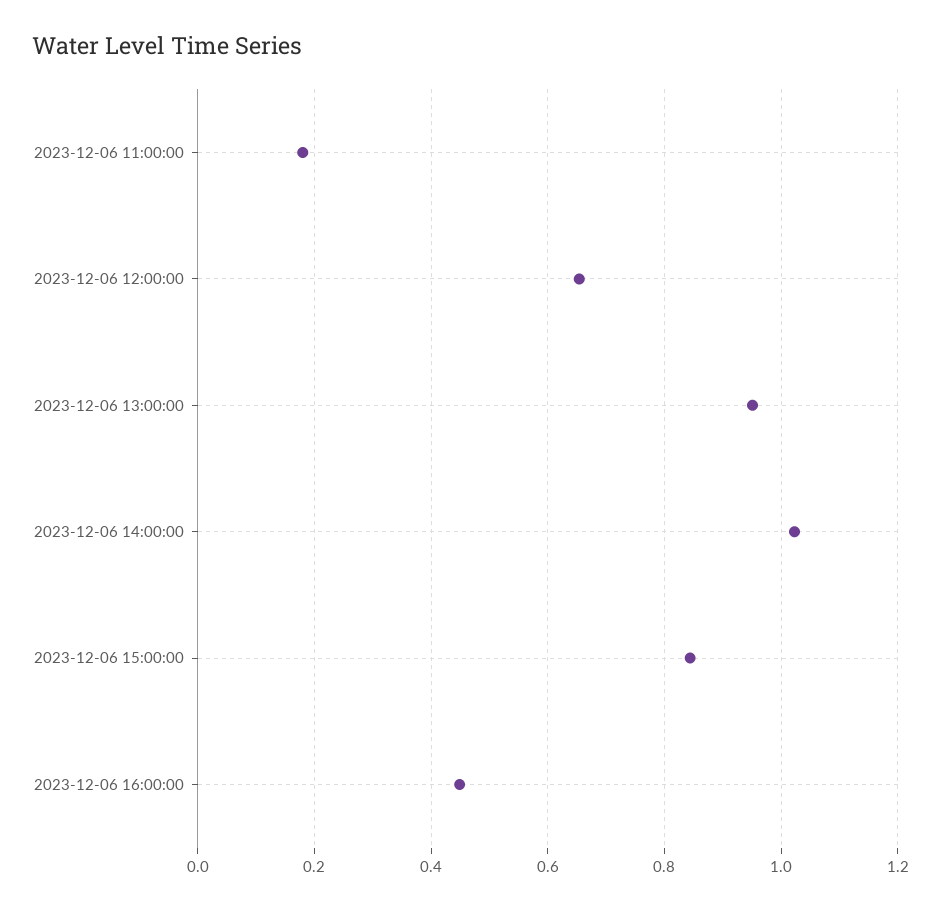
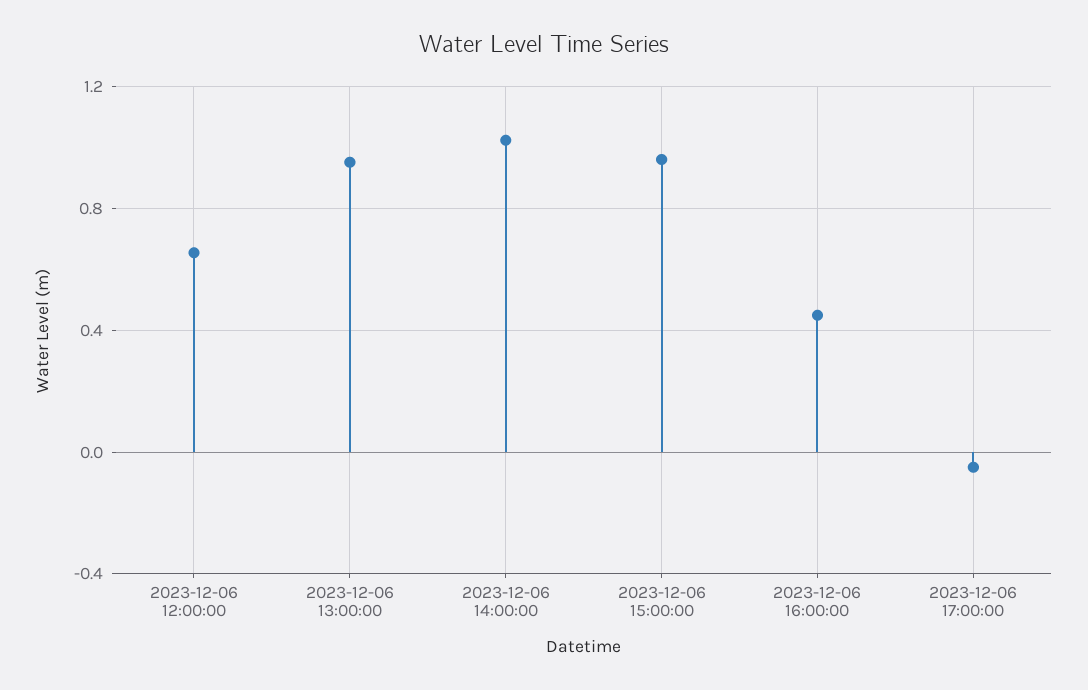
2023-12-06 11:00:00: 0.18 -> none
2023-12-06 15:00:00: 0.84 -> 0.95
2023-12-06 17:00:00: none -> -0.05

